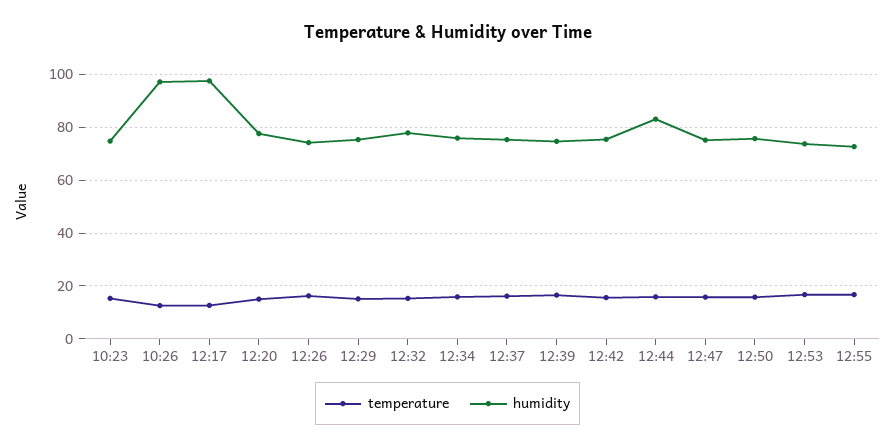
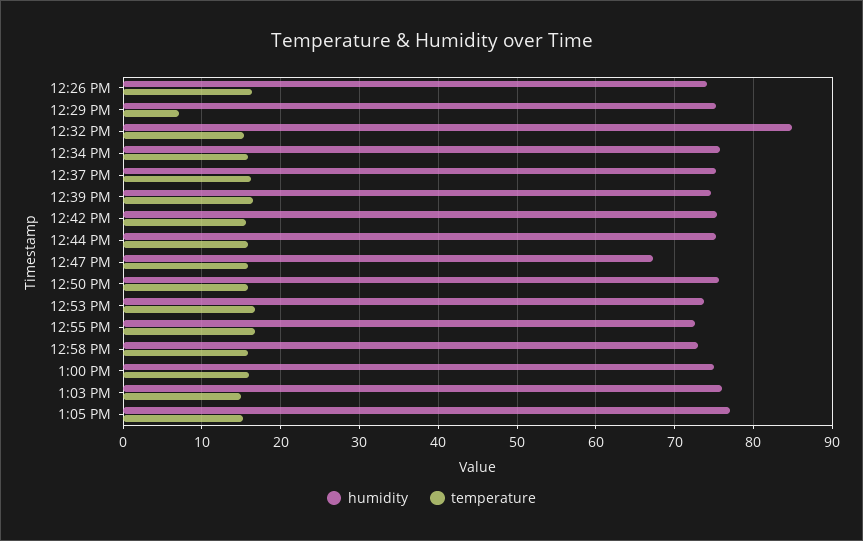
temperature, 10:23: 15 -> none
humidity, 10:23: 75 -> none
temperature, 10:26: 12.5 -> none
humidity, 10:26: 97.5 -> none
temperature, 12:17: 12.5 -> none
humidity, 12:17: 97.5 -> none
temperature, 12:20: 15 -> none
humidity, 12:20: 77.5 -> none
temperature, 12:29: 15 -> 7
humidity, 12:32: 77.5 -> 85
humidity, 12:44: 82.5 -> 75
humidity, 12:47: 75 -> 67
humidity, 12:58 PM: none -> 73
temperature, 12:58 PM: none -> 16
humidity, 1:00 PM: none -> 75
temperature, 1:00 PM: none -> 16
humidity, 1:03 PM: none -> 76
temperature, 1:03 PM: none -> 15
humidity, 1:05 PM: none -> 77
temperature, 1:05 PM: none -> 15

